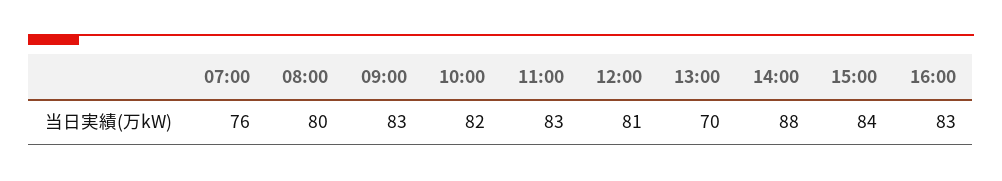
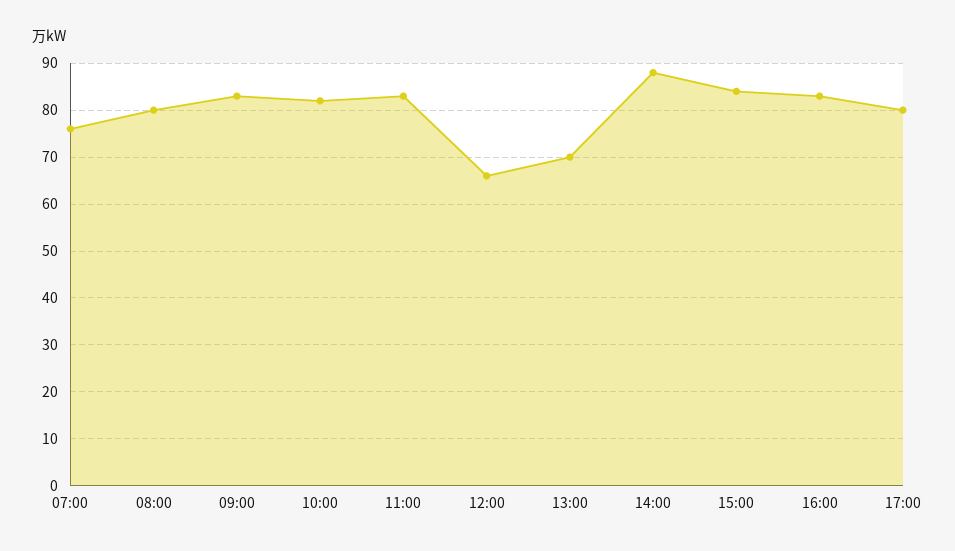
12:00: 81 -> 65
17:00: none -> 80

